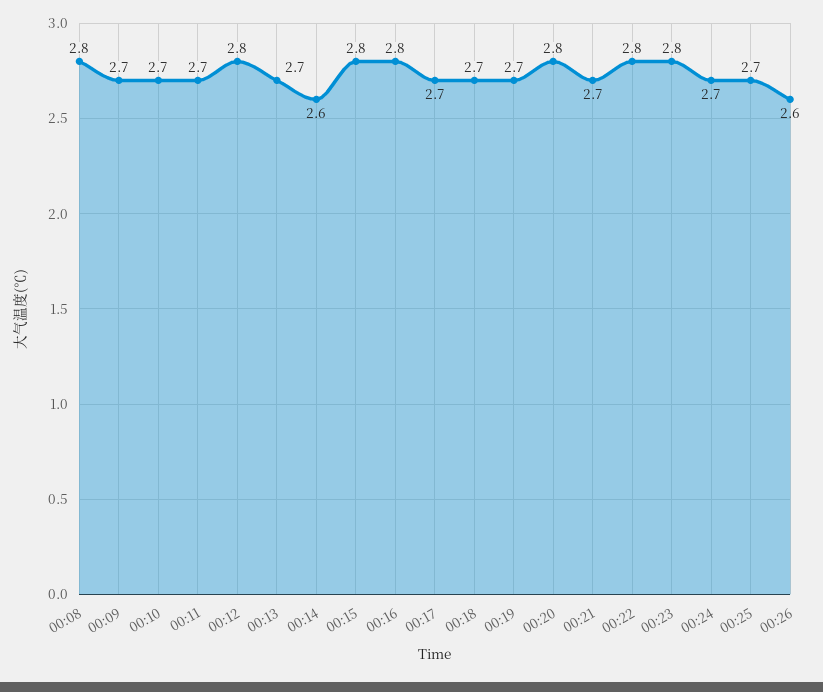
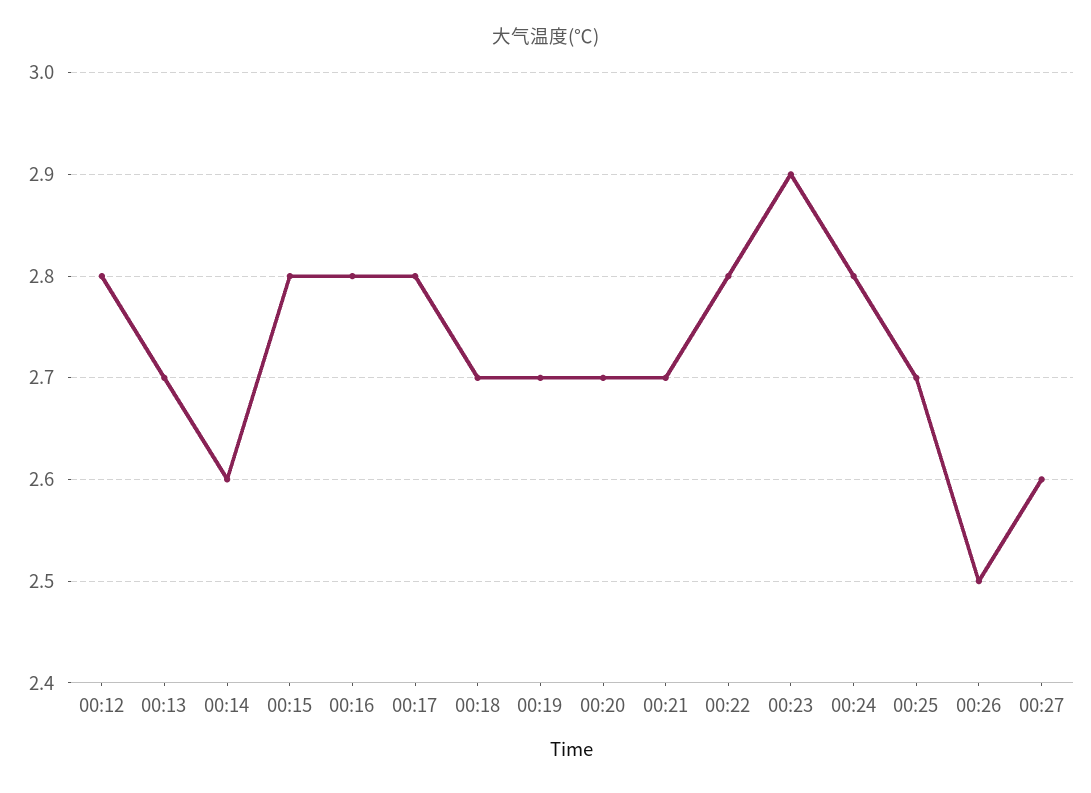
00:08: 2.8 -> none
00:09: 2.7 -> none
00:10: 2.7 -> none
00:11: 2.7 -> none
00:17: 2.7 -> 2.8
00:20: 2.8 -> 2.7
00:23: 2.8 -> 2.9
00:24: 2.7 -> 2.8
00:26: 2.6 -> 2.5
00:27: none -> 2.6

